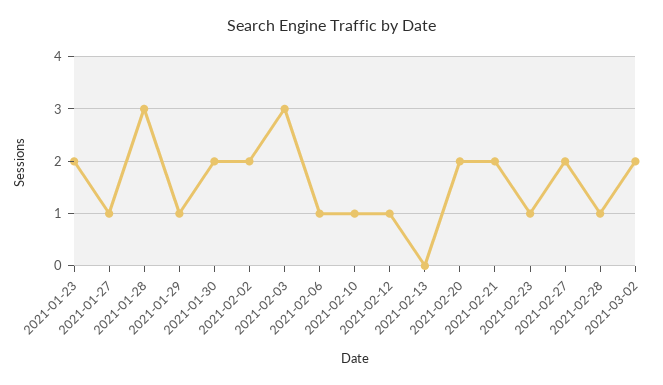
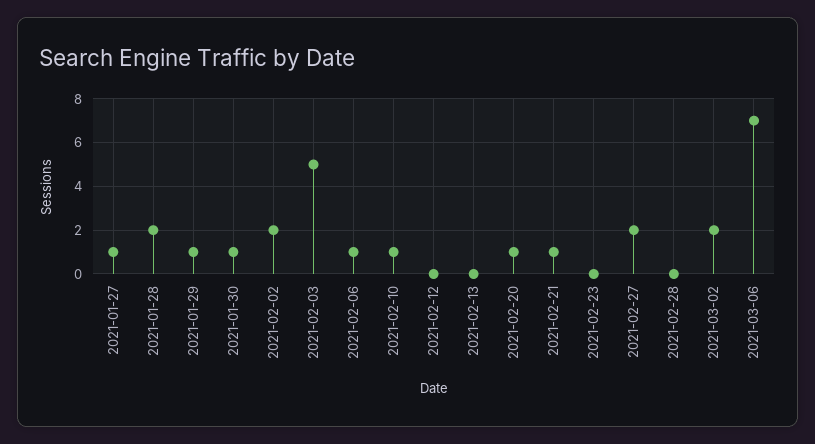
2021-01-23: 2 -> none
2021-01-28: 3 -> 2
2021-01-30: 2 -> 1
2021-02-03: 3 -> 5
2021-02-12: 1 -> 0
2021-02-20: 2 -> 1
2021-02-21: 2 -> 1
2021-02-23: 1 -> 0
2021-02-28: 1 -> 0
2021-03-06: none -> 7

